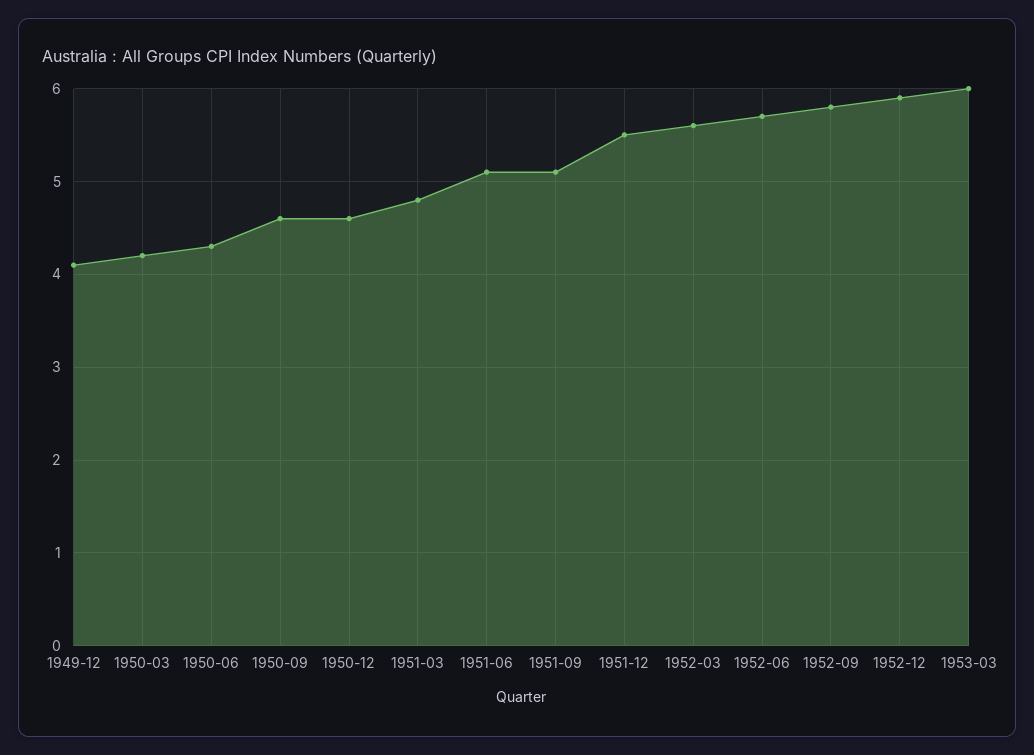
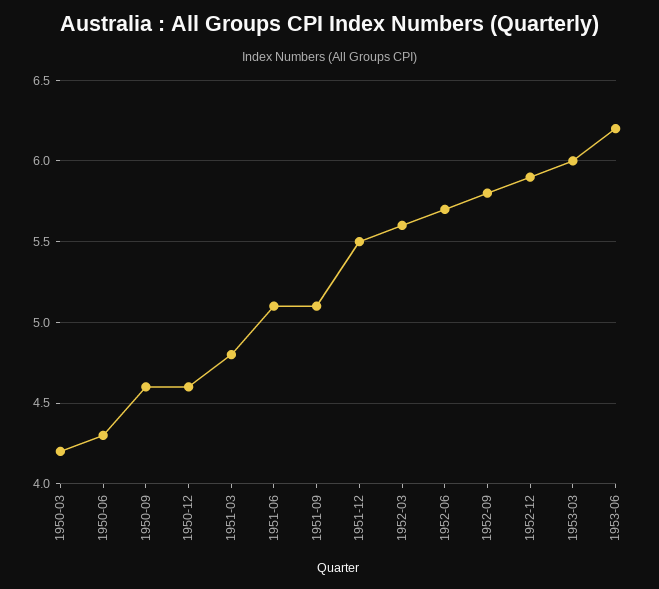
1949-12: 4.1 -> none
1953-06: none -> 6.2

